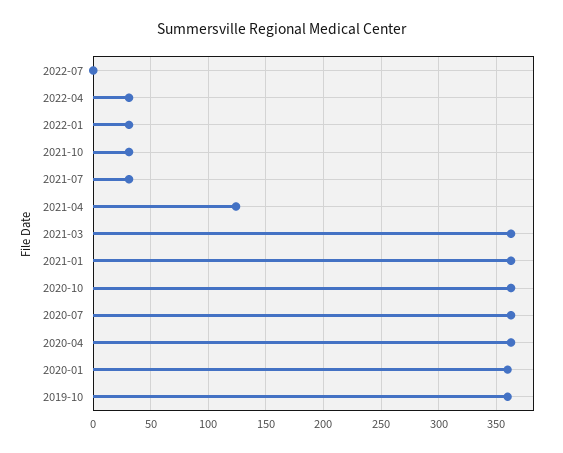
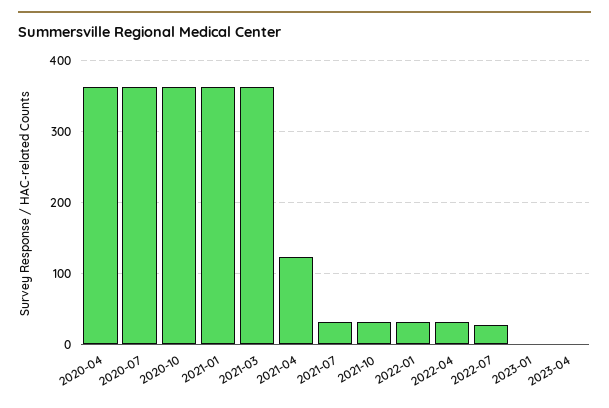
2022-07: 0 -> 30
2020-01: 360 -> none
2019-10: 360 -> none
2023-01: none -> 0
2023-04: none -> 0

